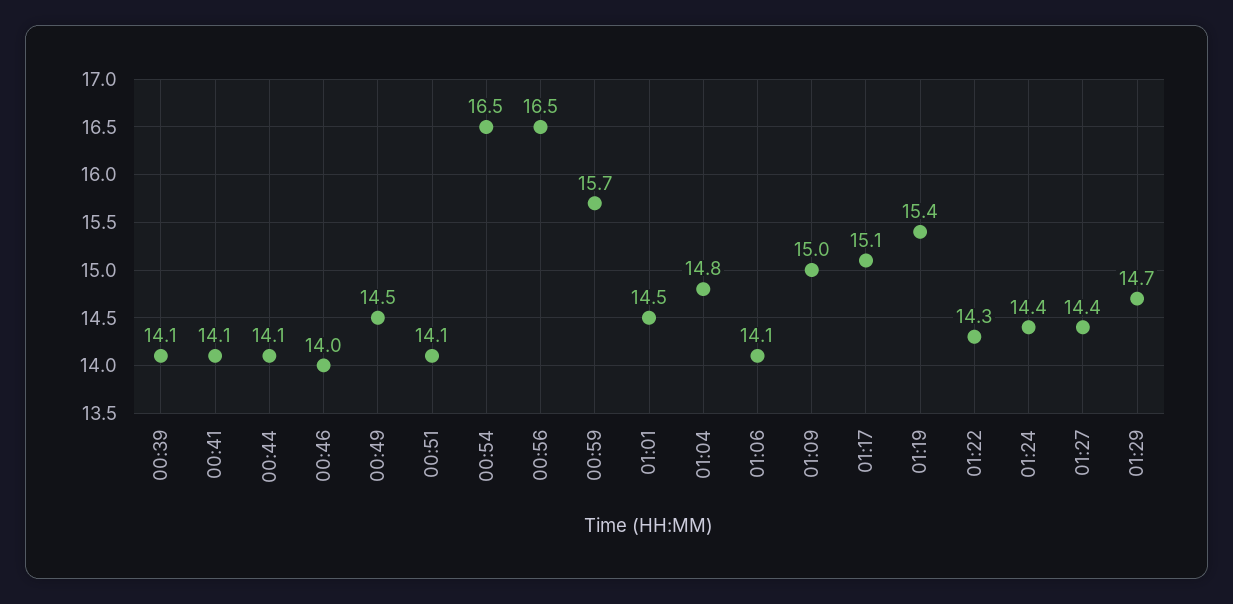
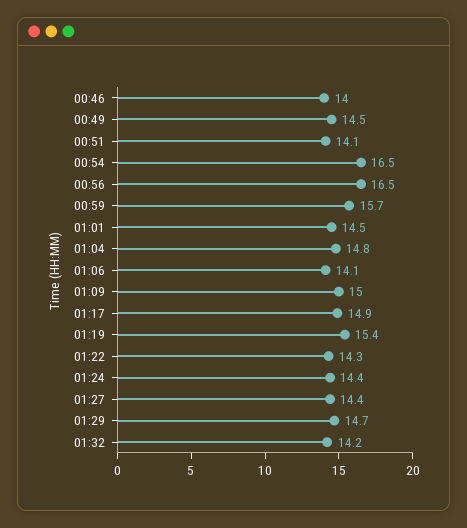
00:39: 14.1 -> none
00:41: 14.1 -> none
00:44: 14.1 -> none
01:17: 15.1 -> 14.9
01:32: none -> 14.2

